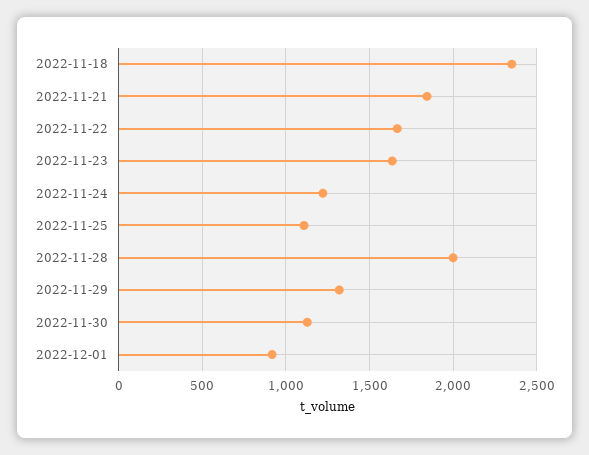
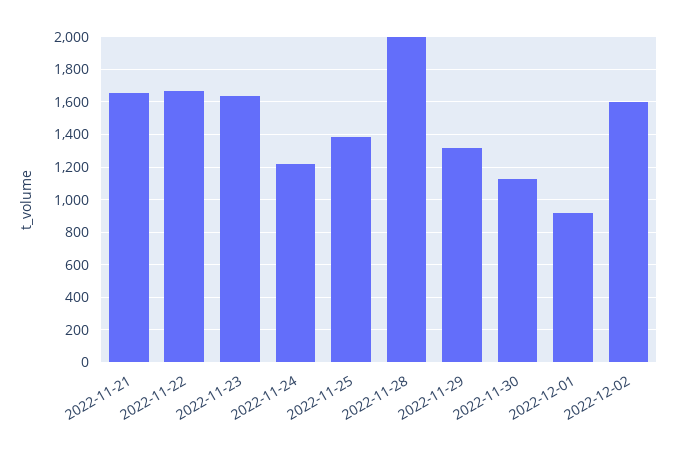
2022-11-18: 2350 -> none
2022-11-21: 1850 -> 1650
2022-11-25: 1100 -> 1400
2022-12-02: none -> 1600

